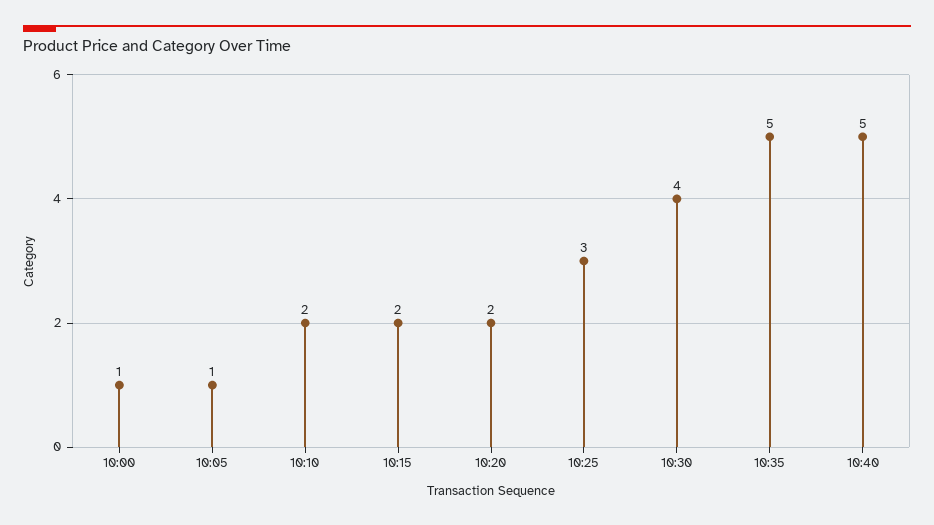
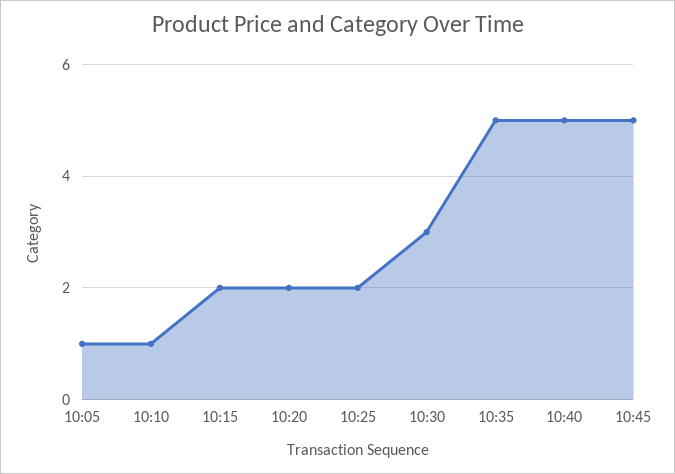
10:00: 1 -> none
10:10: 2 -> 1
10:25: 3 -> 2
10:30: 4 -> 3
10:45: none -> 5

